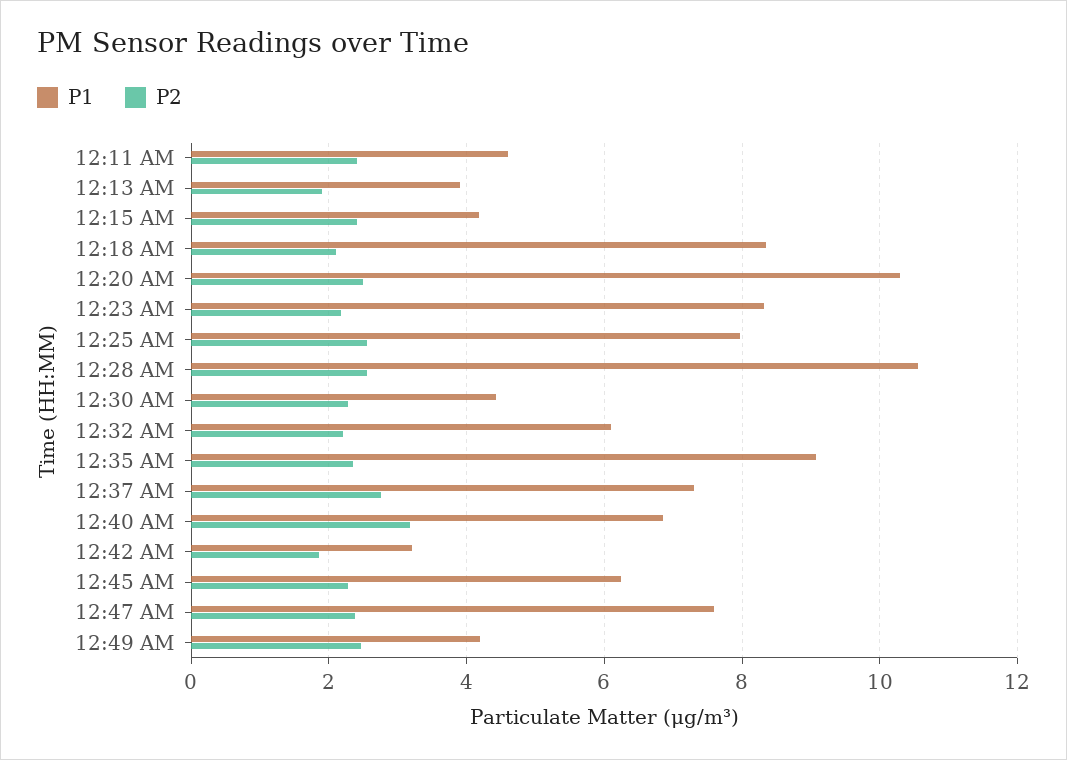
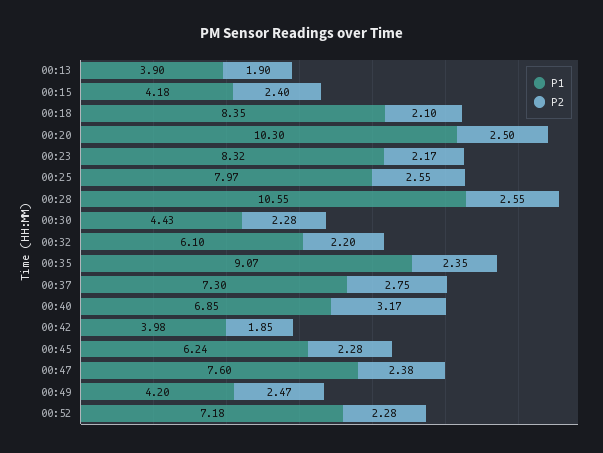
P1, 12:11 AM: 4.6 -> none
P2, 12:11 AM: 2.4 -> none
P1, 12:42 AM: 3.2 -> 3.98
P1, 00:52: none -> 7.18
P2, 00:52: none -> 2.28

